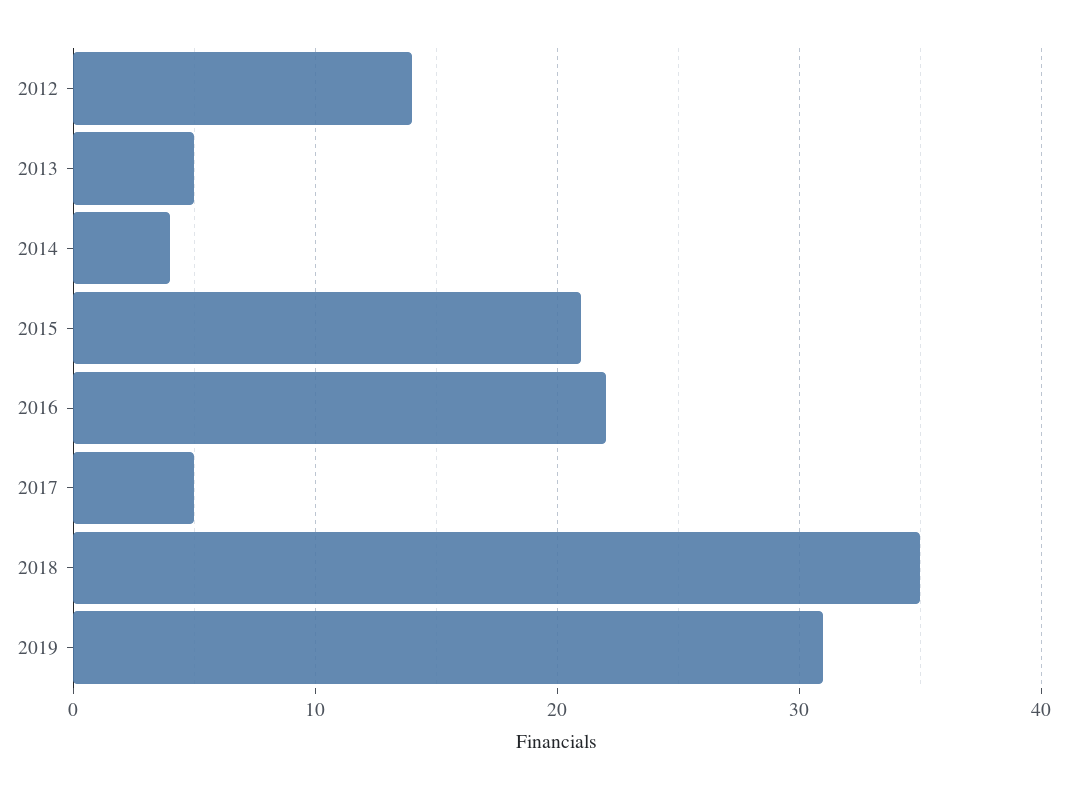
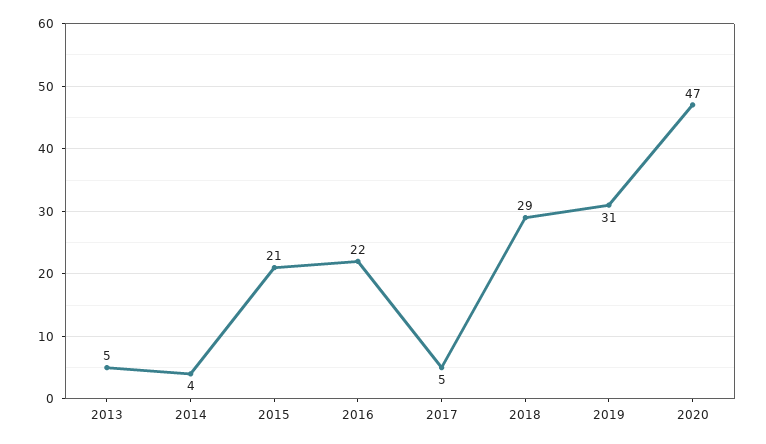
2012: 14 -> none
2018: 35 -> 29
2020: none -> 47

